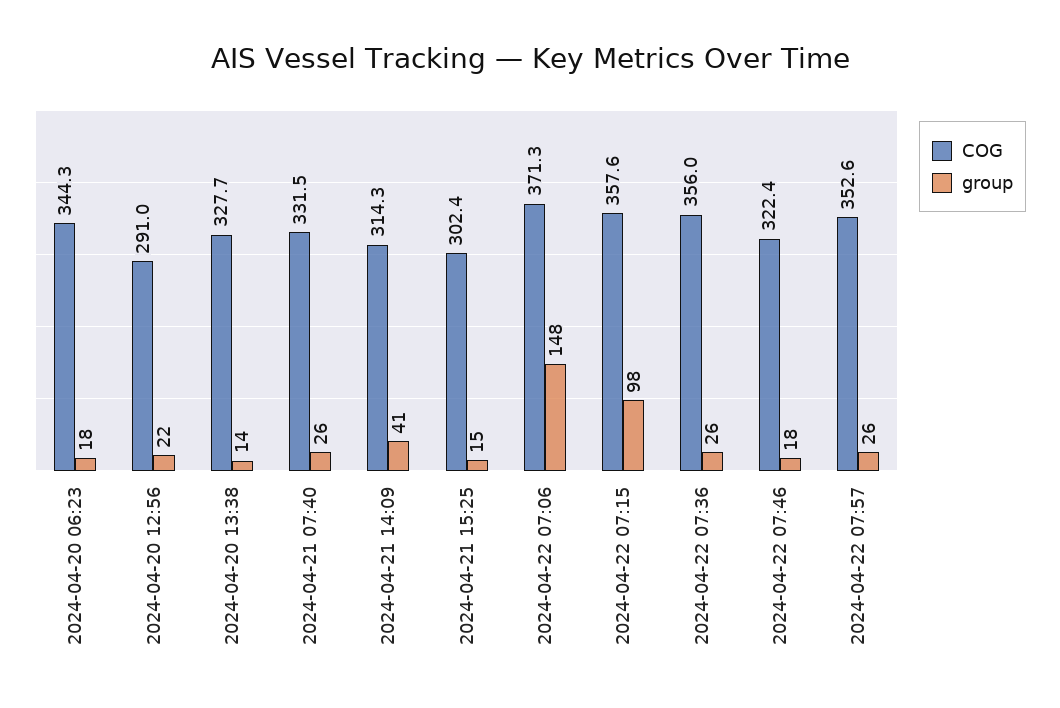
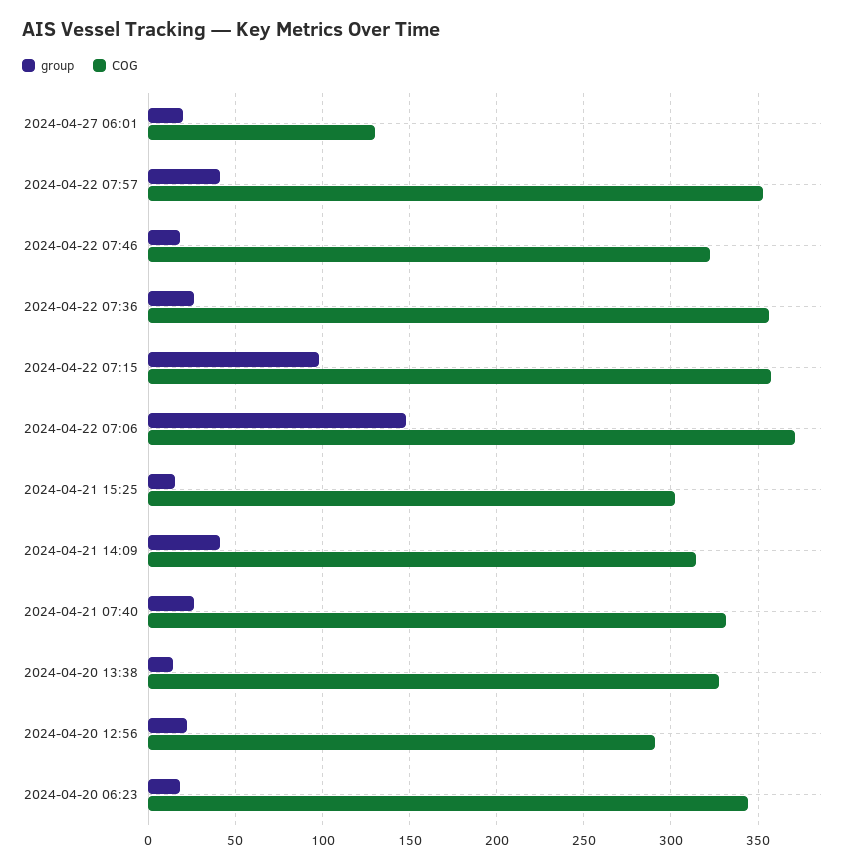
group, 2024-04-22 07:57: 26 -> 40
group, 2024-04-27 06:01: none -> 20
COG, 2024-04-27 06:01: none -> 130

